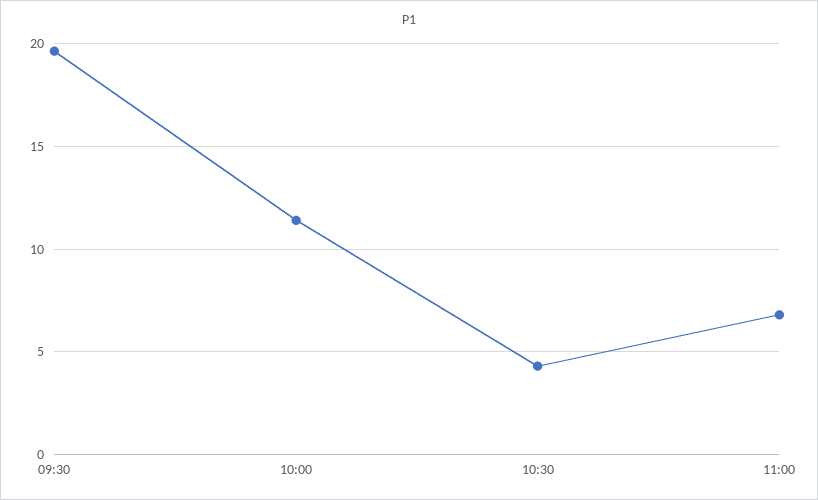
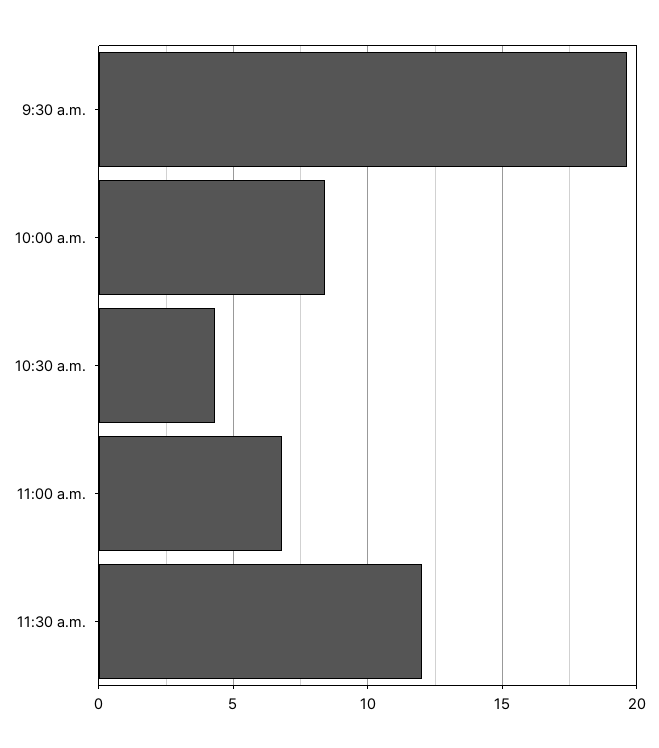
10:00: 11.5 -> 8.5
11:30 a.m.: none -> 12

